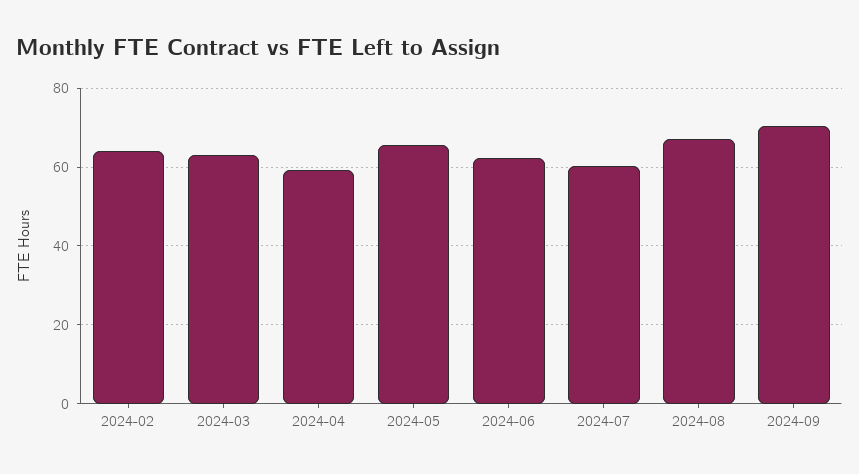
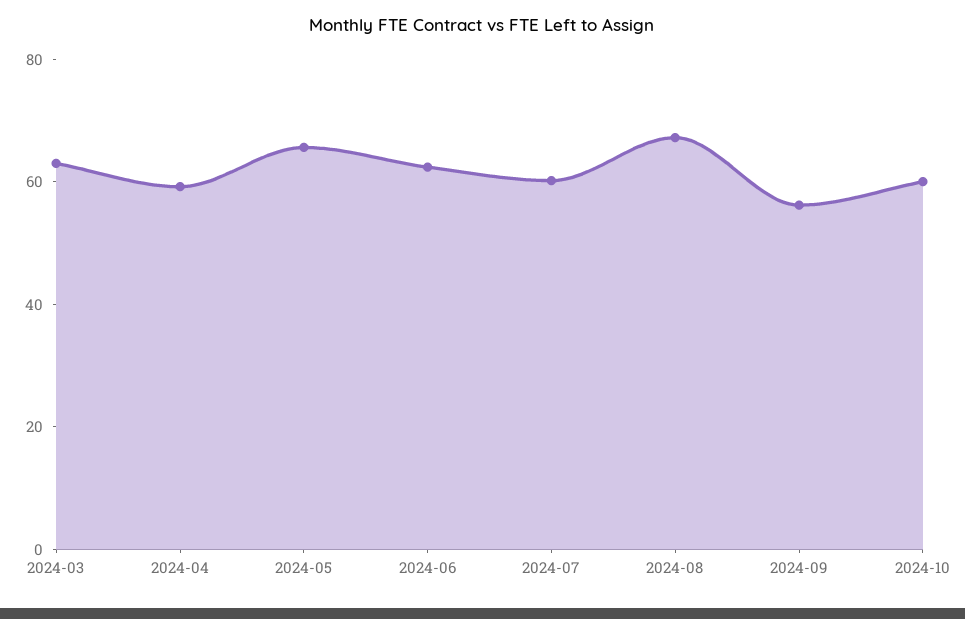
2024-02: 64 -> none
2024-09: 70 -> 55
2024-10: none -> 60

